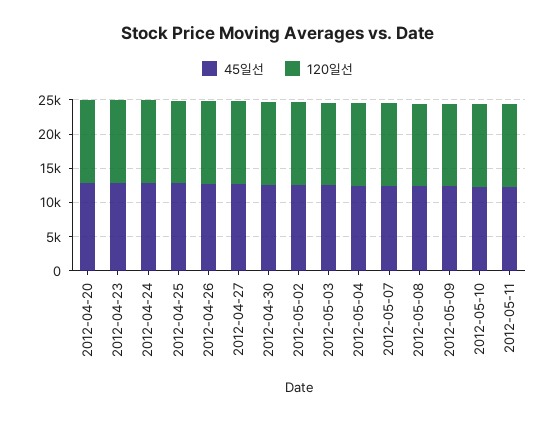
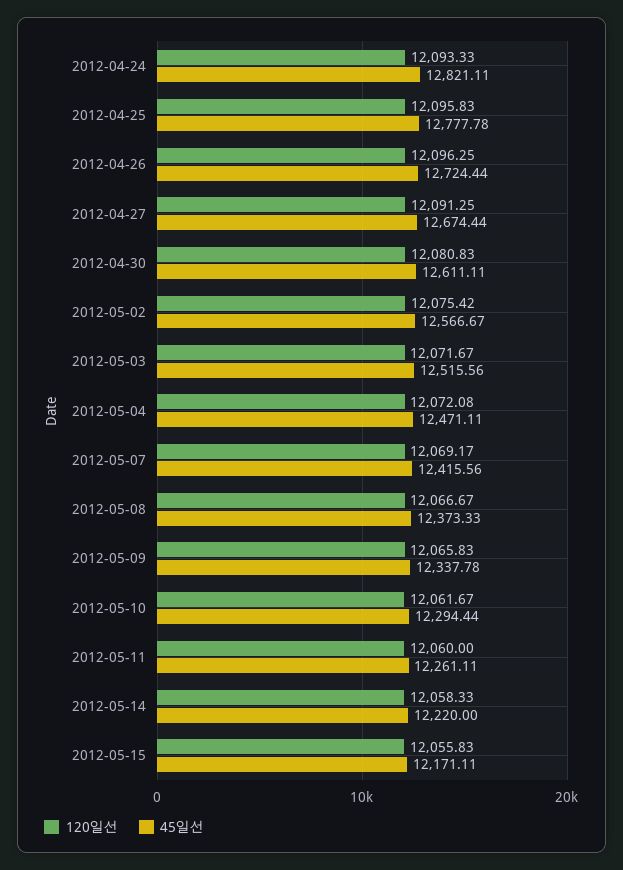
45일선, 2012-04-20: 12500 -> none
120일선, 2012-04-20: 12500 -> none
45일선, 2012-04-23: 12500 -> none
120일선, 2012-04-23: 12500 -> none
120일선, 2012-05-14: none -> 12058.33
45일선, 2012-05-14: none -> 12220
120일선, 2012-05-15: none -> 12055.83
45일선, 2012-05-15: none -> 12171.11

